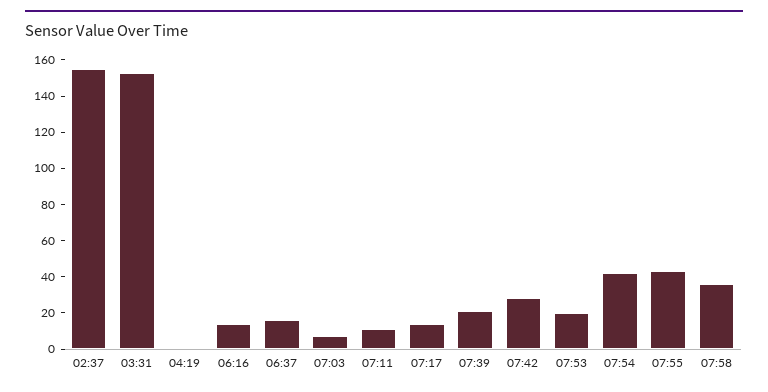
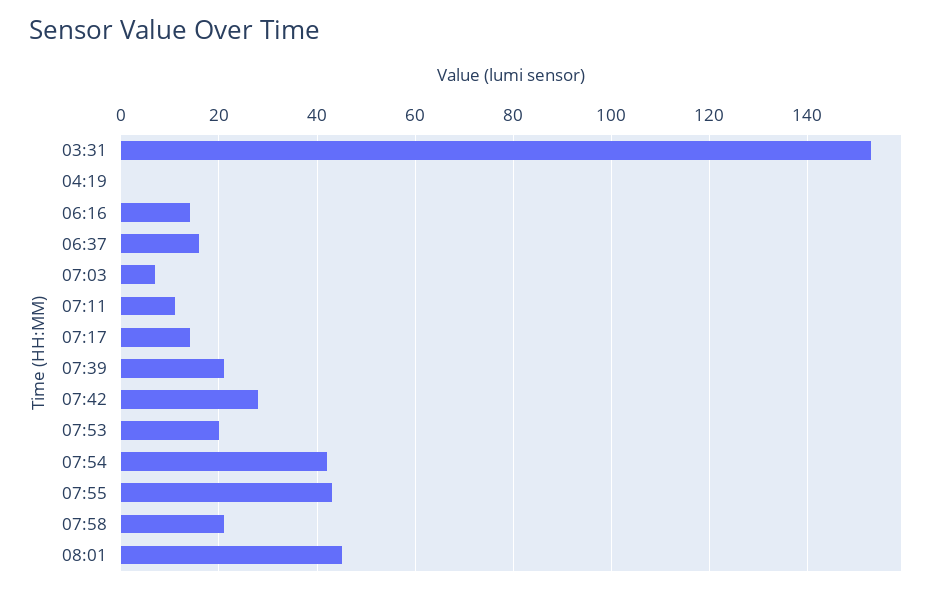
02:37: 155 -> none
07:58: 35 -> 20
08:01: none -> 45

